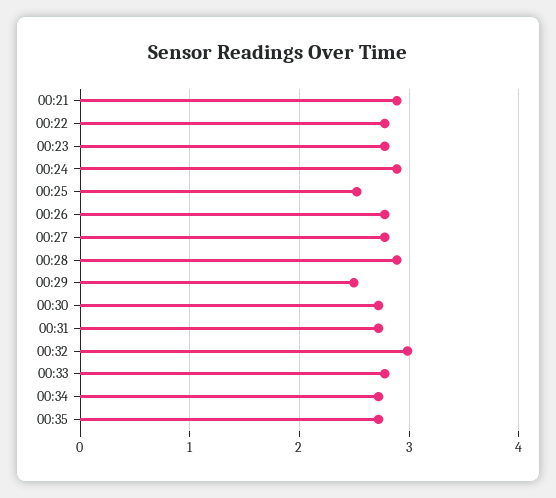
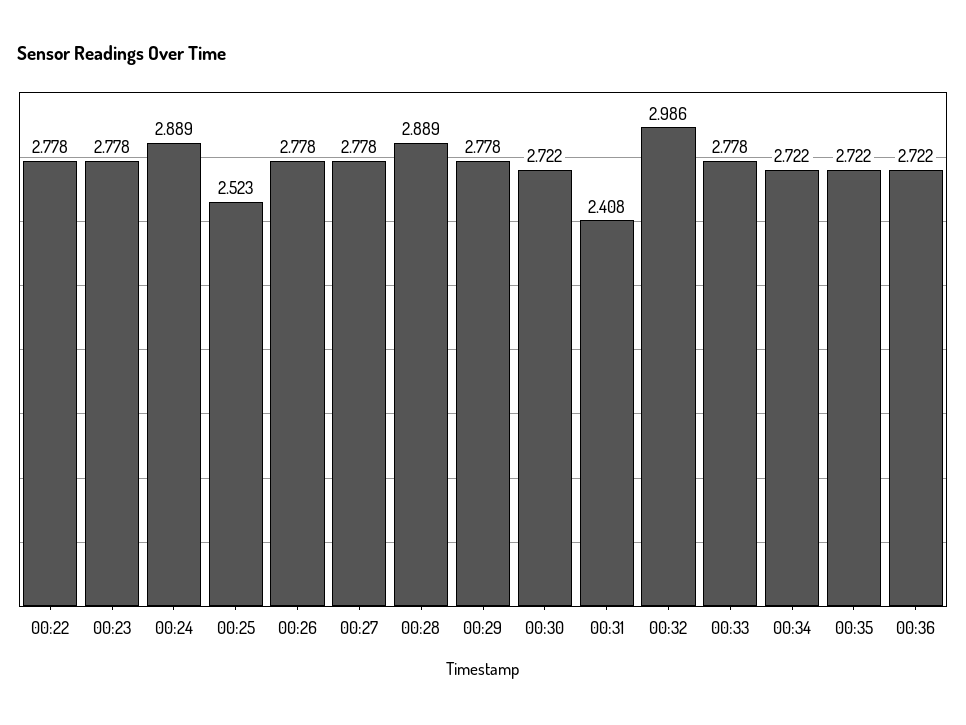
00:21: 2.9 -> none
00:29: 2.5 -> 2.778
00:31: 2.7 -> 2.408
00:36: none -> 2.722

